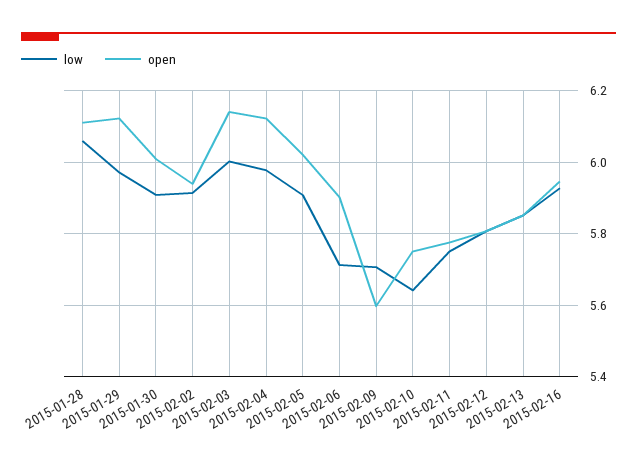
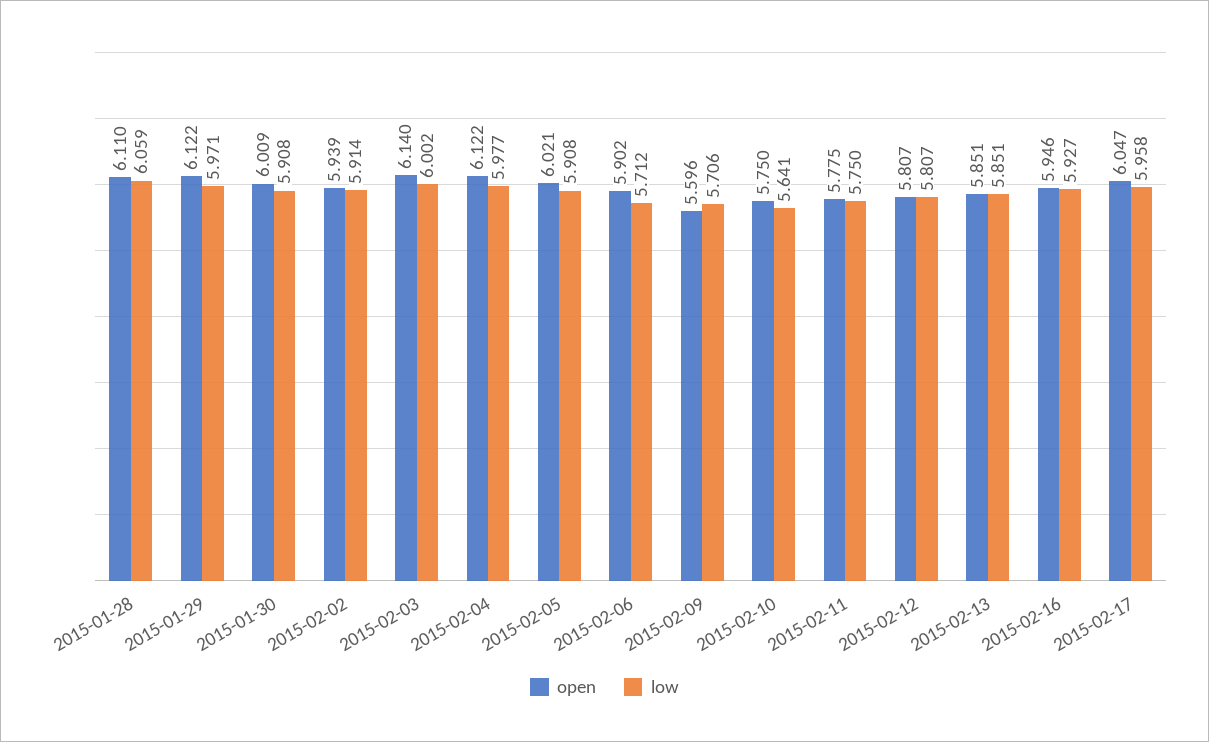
open, 2015-02-17: none -> 6.047
low, 2015-02-17: none -> 5.958

